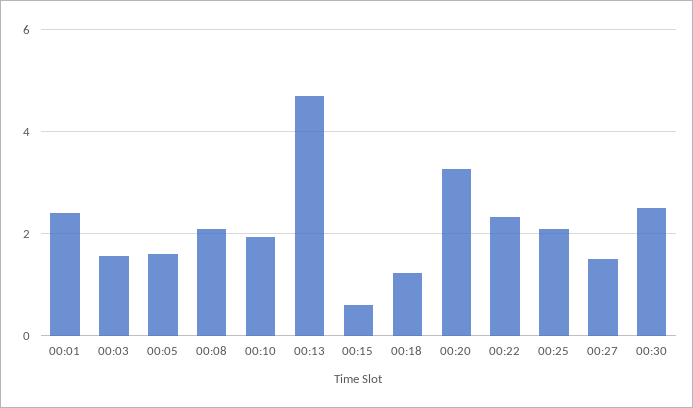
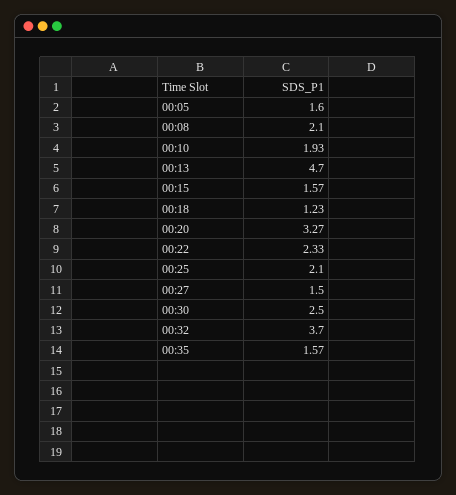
00:01: 2.4 -> none
00:03: 1.6 -> none
00:15: 0.6 -> 1.57
00:32: none -> 3.7
00:35: none -> 1.57

